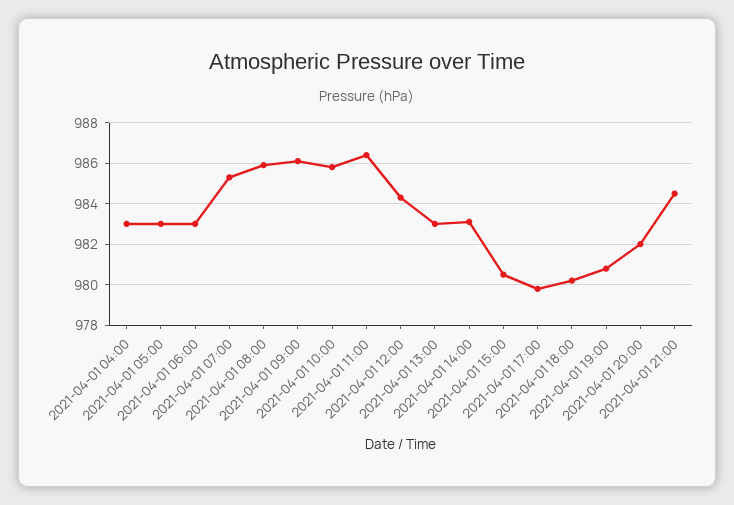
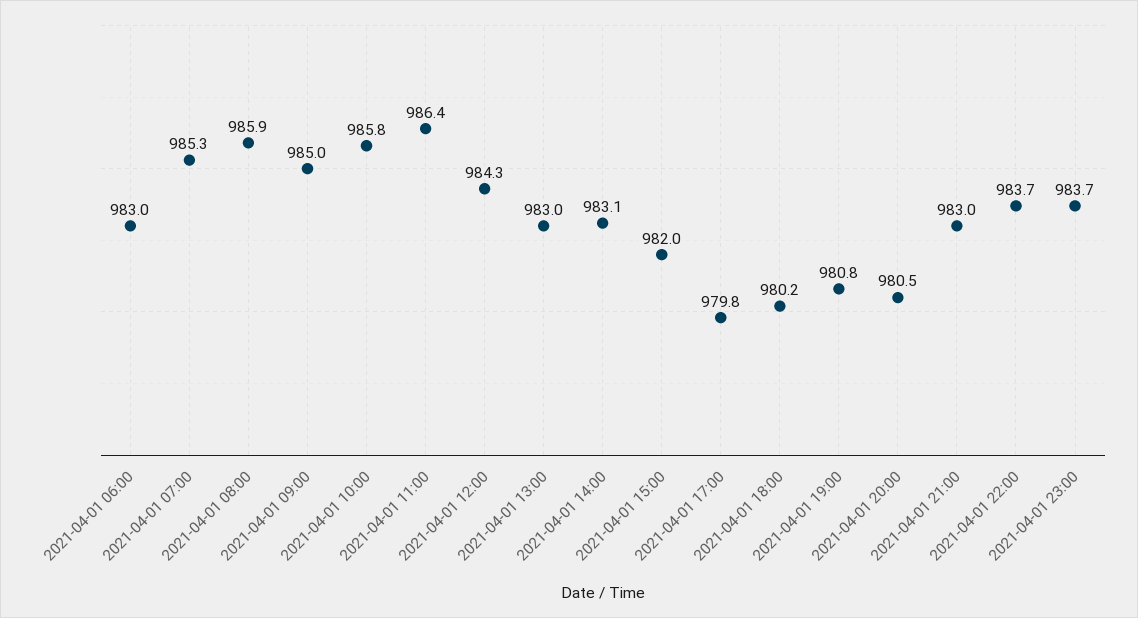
2021-04-01 04:00: 983 -> none
2021-04-01 05:00: 983 -> none
2021-04-01 09:00: 986 -> 985
2021-04-01 15:00: 980.5 -> 982
2021-04-01 20:00: 982 -> 980.5
2021-04-01 21:00: 984.5 -> 983
2021-04-01 22:00: none -> 983.7
2021-04-01 23:00: none -> 983.7

